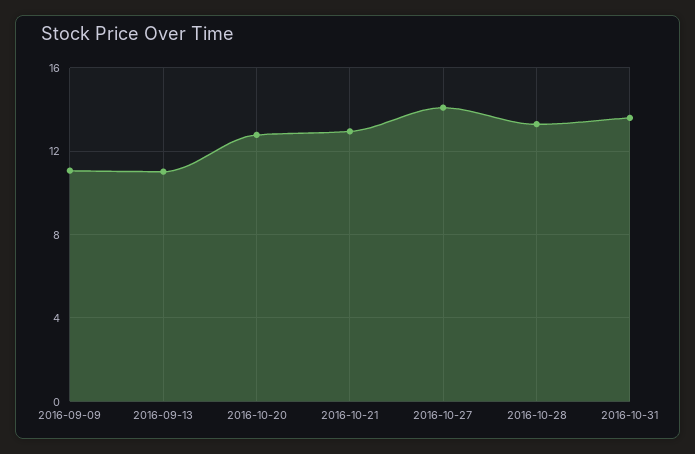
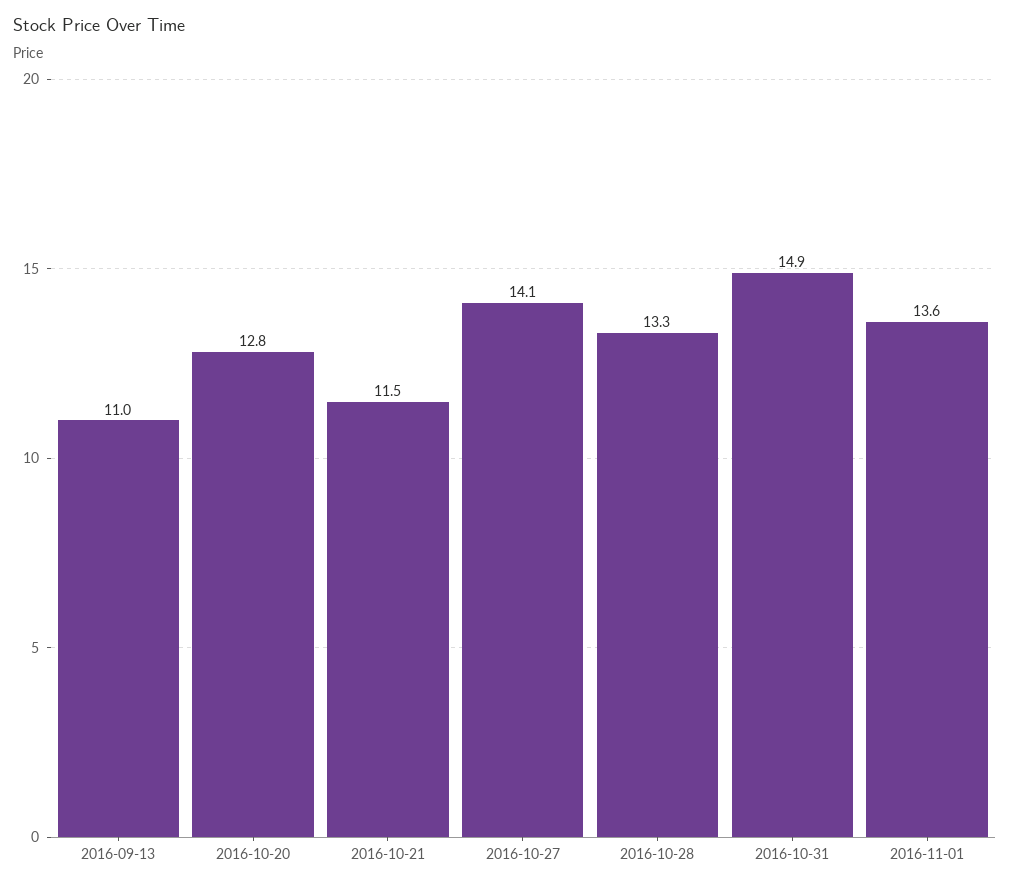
2016-09-09: 11 -> none
2016-10-21: 13 -> 11.5
2016-10-31: 13.5 -> 14.9
2016-11-01: none -> 13.6

